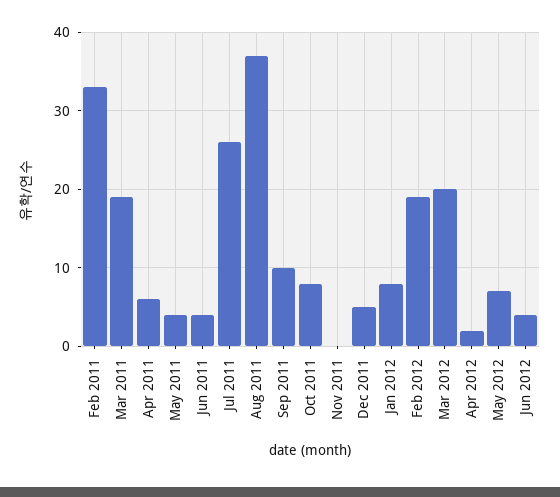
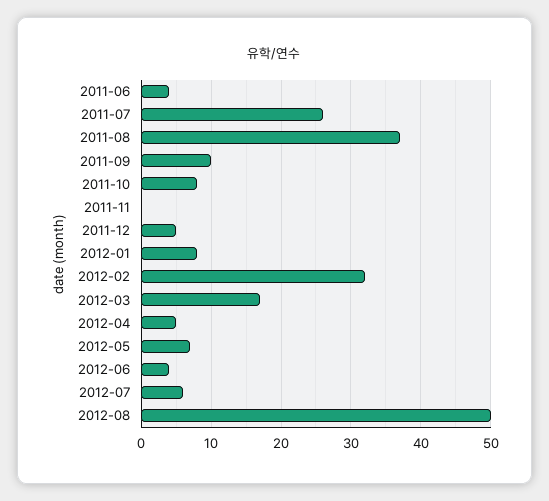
Feb 2011: 33 -> none
Mar 2011: 19 -> none
Apr 2011: 6 -> none
May 2011: 4 -> none
Feb 2012: 19 -> 32
Mar 2012: 20 -> 17
Apr 2012: 2 -> 5
2012-07: none -> 6
2012-08: none -> 50

